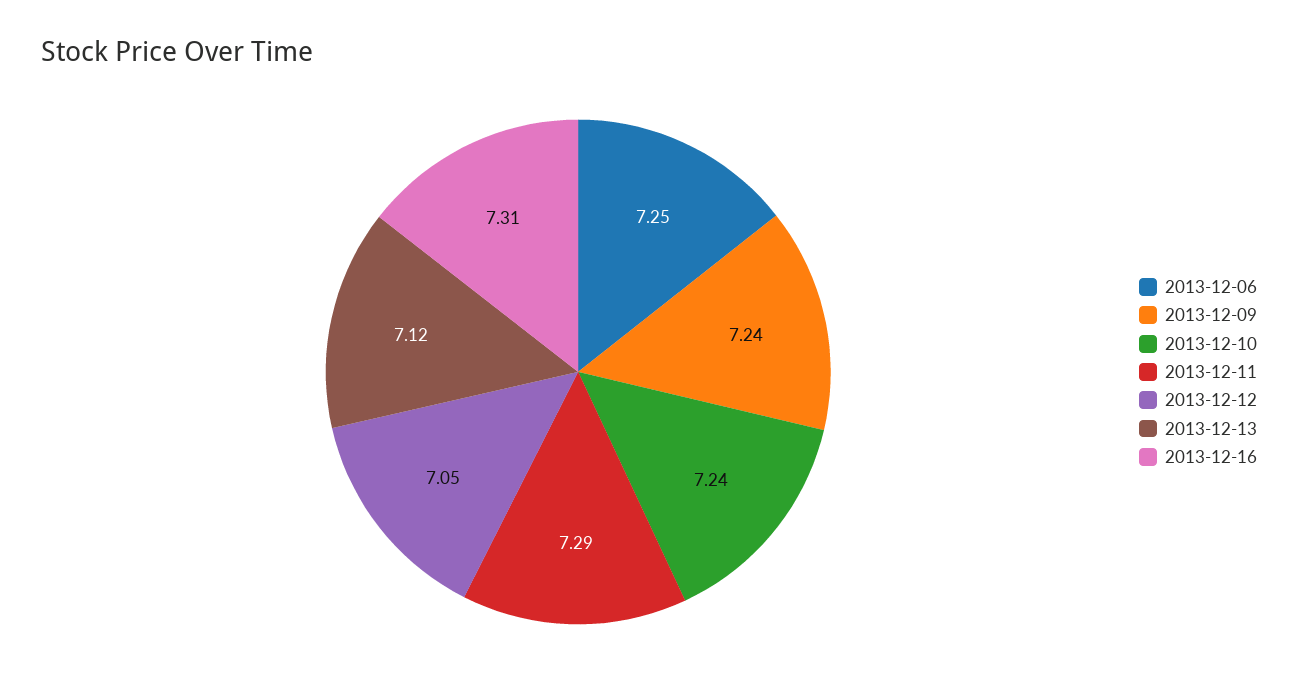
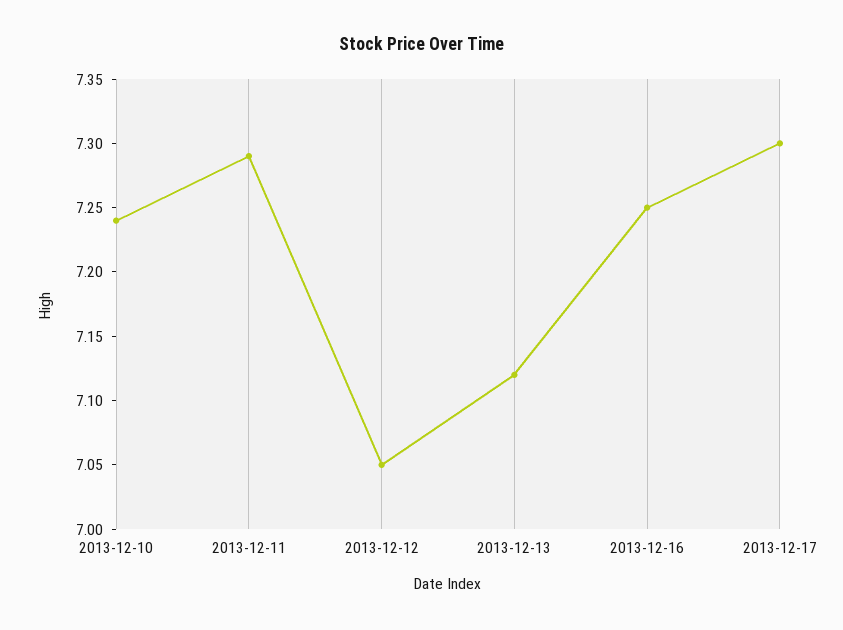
2013-12-06: 7.25 -> none
2013-12-09: 7.24 -> none
2013-12-16: 7.31 -> 7.25
2013-12-17: none -> 7.3

